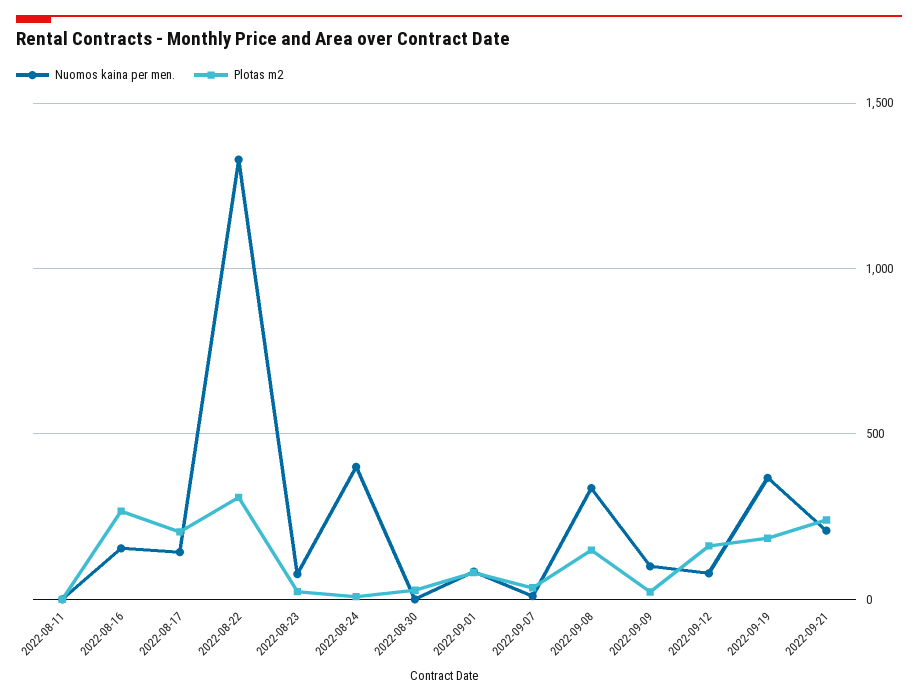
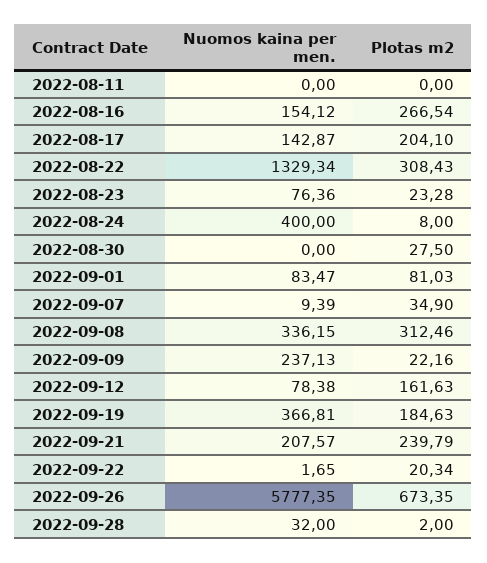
Plotas m2, 2022-09-08: 150 -> 312.46
Nuomos kaina per men., 2022-09-09: 100 -> 237.13
Nuomos kaina per men., 2022-09-22: none -> 1.65
Plotas m2, 2022-09-22: none -> 20.34
Nuomos kaina per men., 2022-09-26: none -> 5777.35
Plotas m2, 2022-09-26: none -> 673.35
Nuomos kaina per men., 2022-09-28: none -> 32
Plotas m2, 2022-09-28: none -> 2

